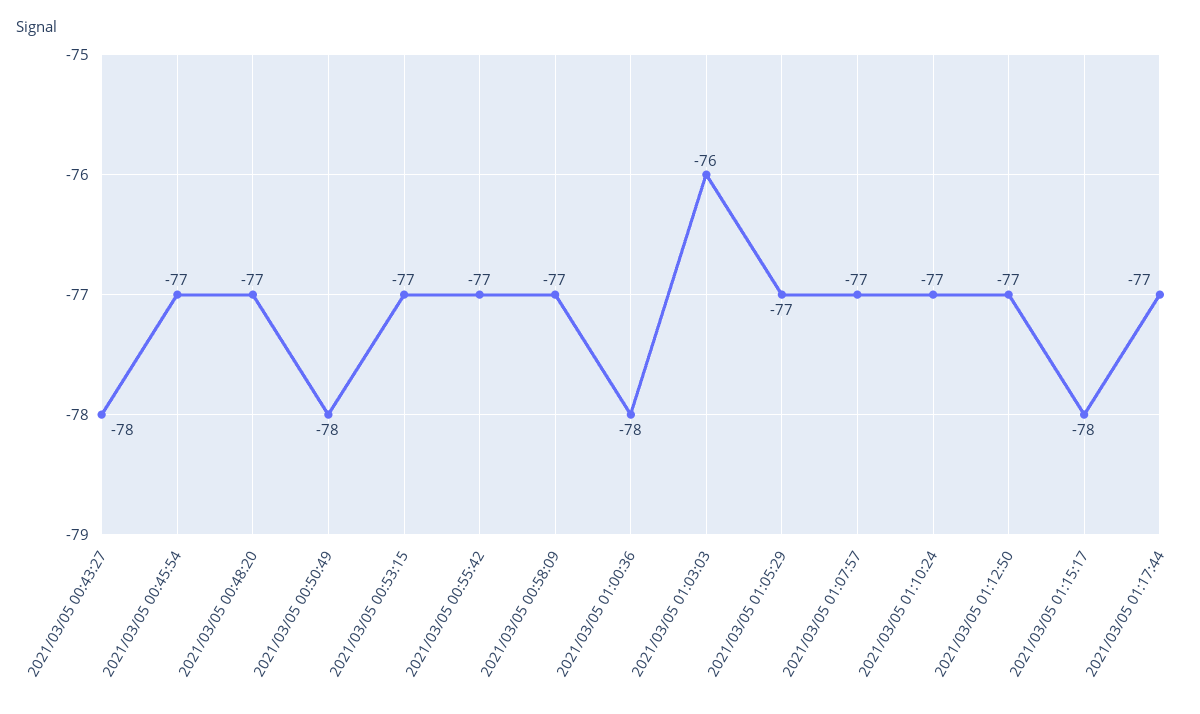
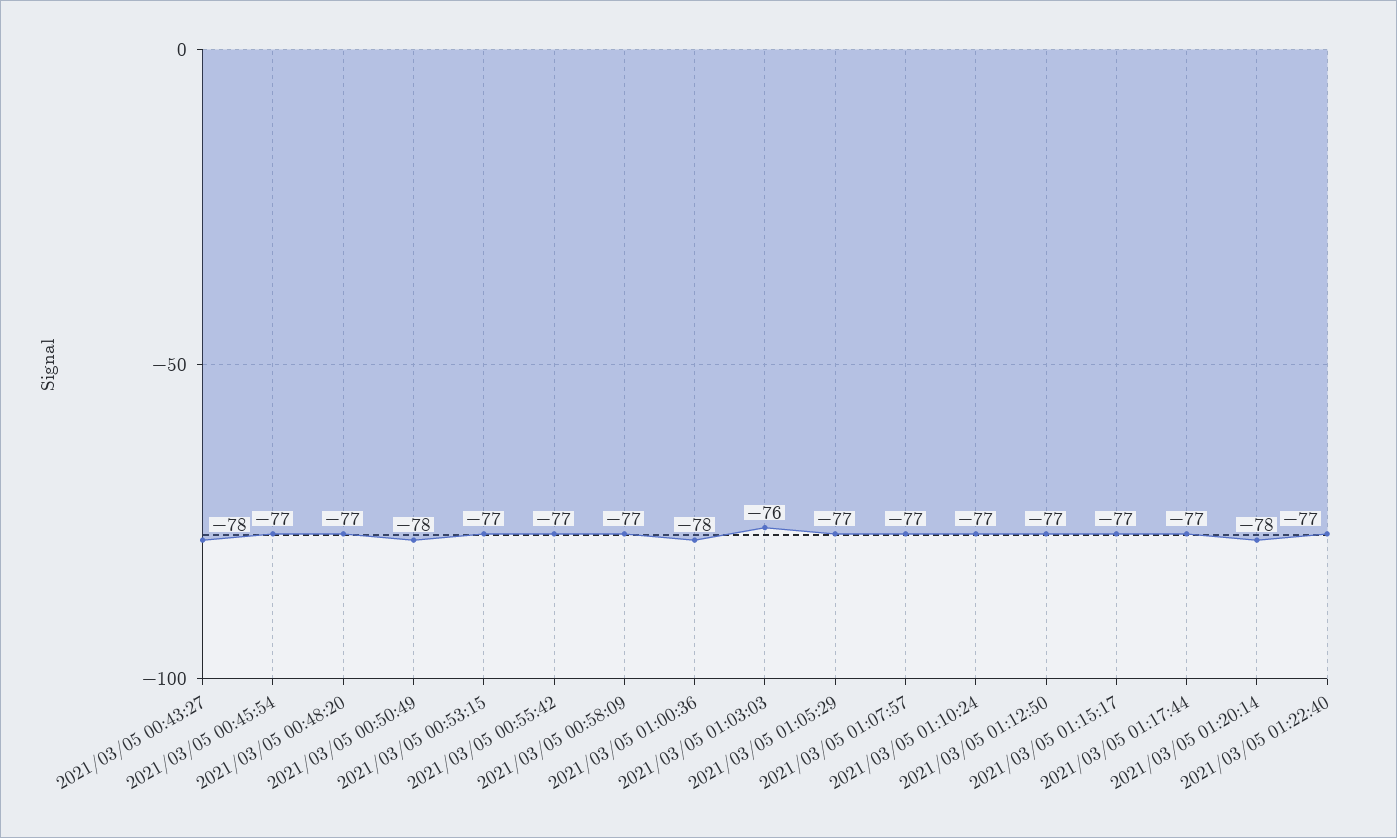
2021/03/05 01:15:17: -78 -> -77
2021/03/05 01:20:14: none -> -78
2021/03/05 01:22:40: none -> -77

